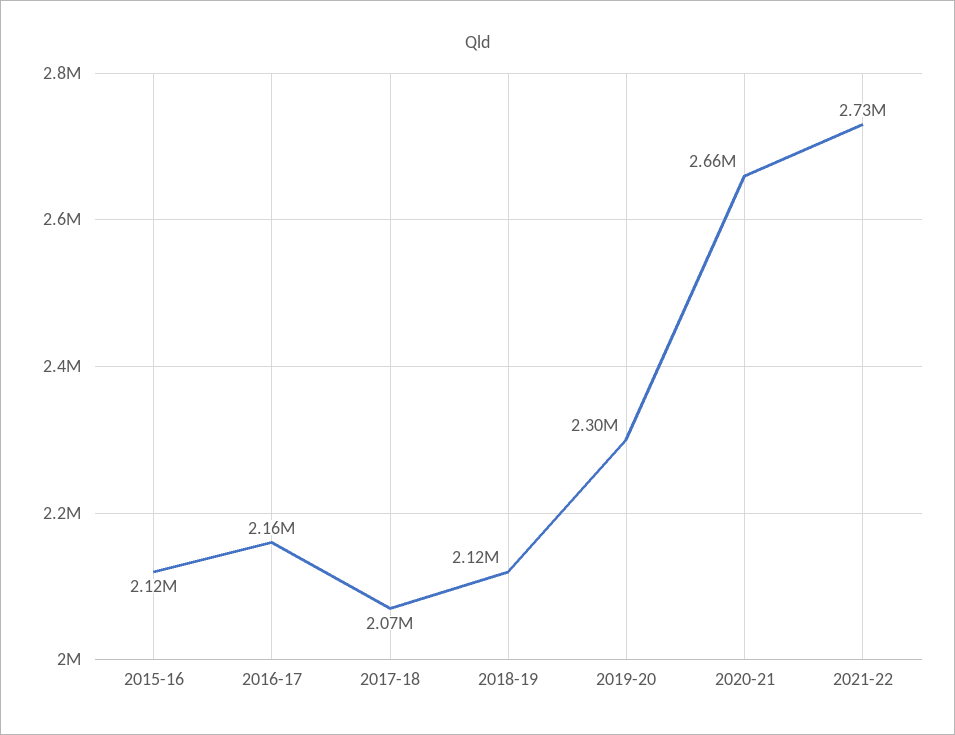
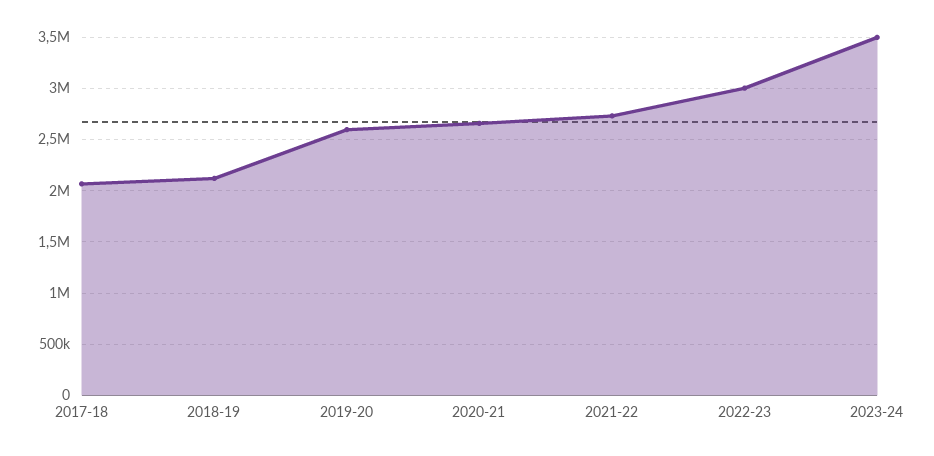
2015-16: 2120000 -> none
2016-17: 2160000 -> none
2019-20: 2300000 -> 2600000
2022-23: none -> 3000000
2023-24: none -> 3500000

